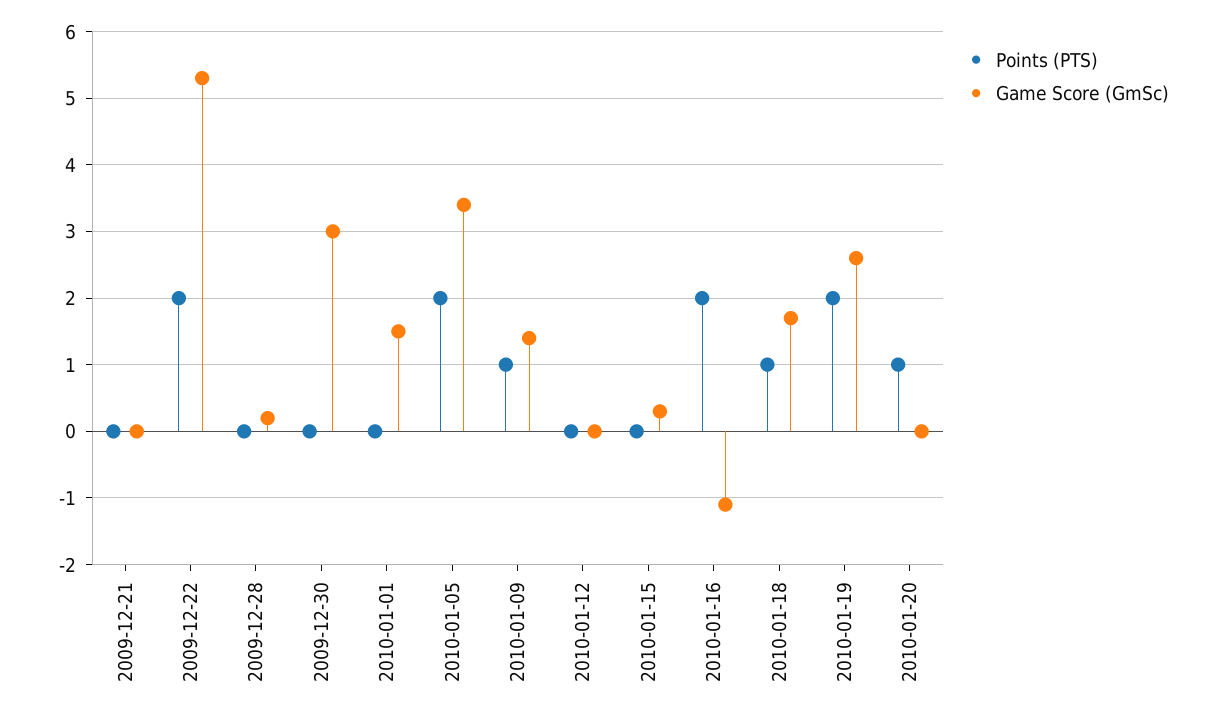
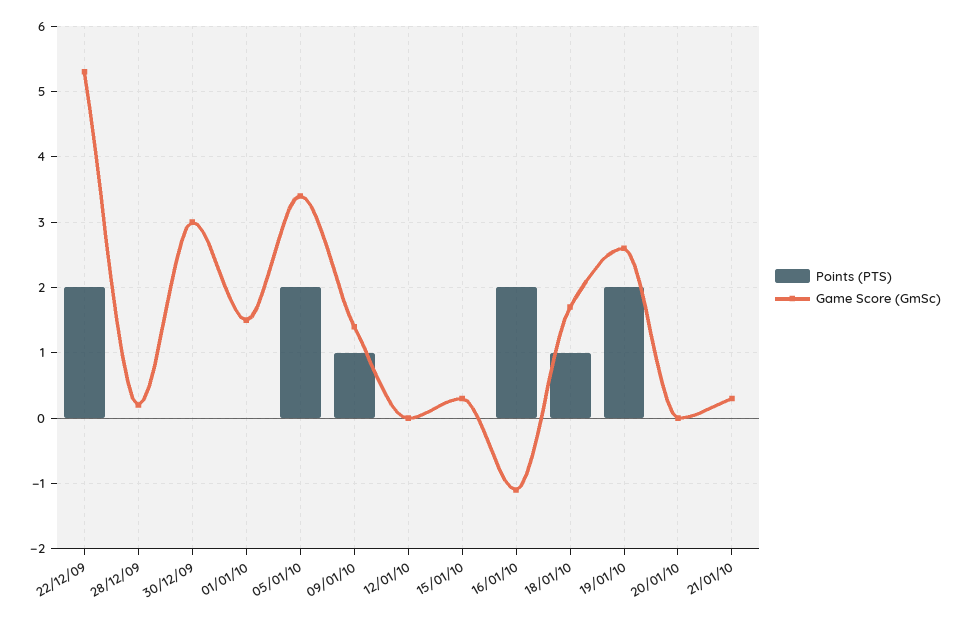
Points (PTS), 2009-12-21: 0 -> none
Game Score (GmSc), 2009-12-21: 0 -> none
Points (PTS), 2010-01-20: 1 -> 0
Points (PTS), 21/01/10: none -> 0
Game Score (GmSc), 21/01/10: none -> 0.3

